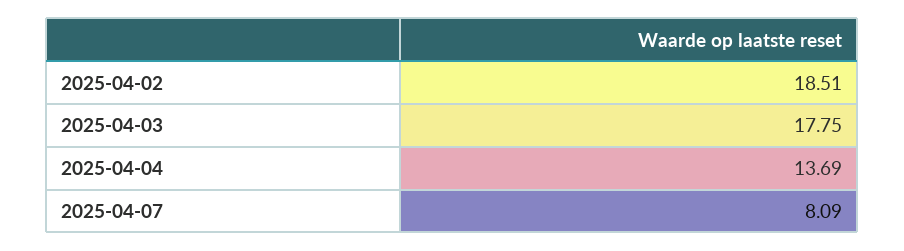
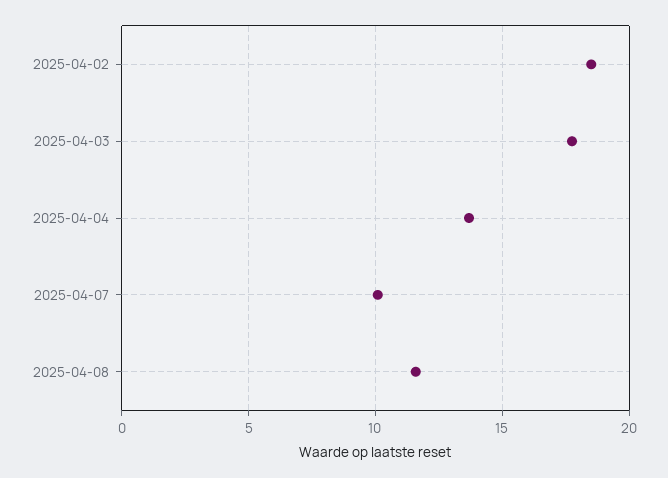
2025-04-07: 8.09 -> 10
2025-04-08: none -> 11.5

